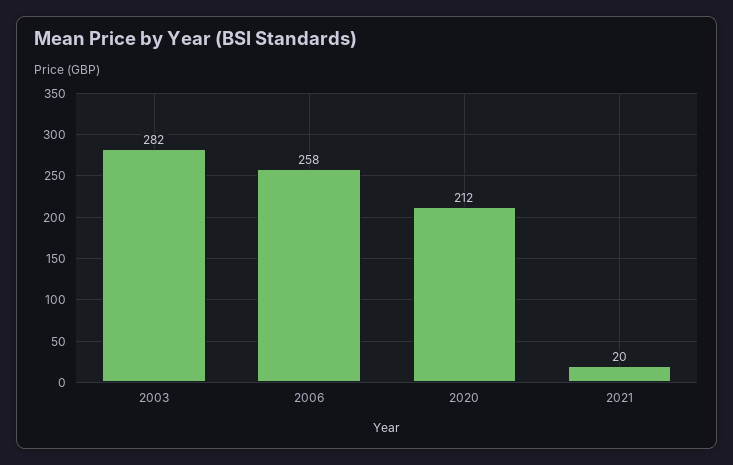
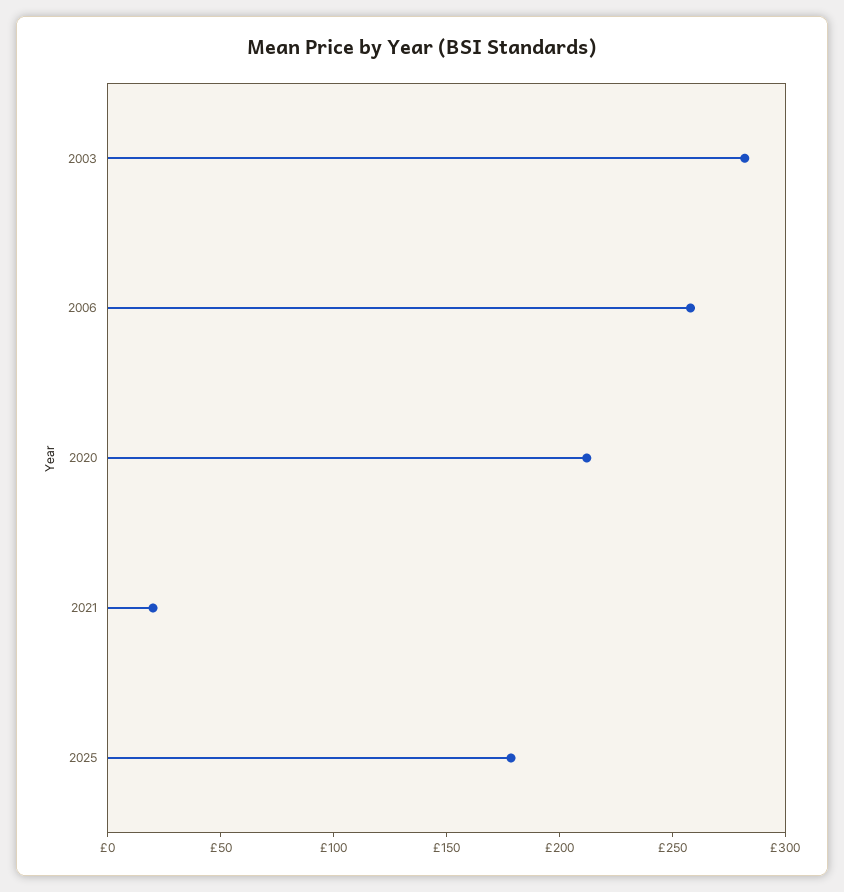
2025: none -> 180

